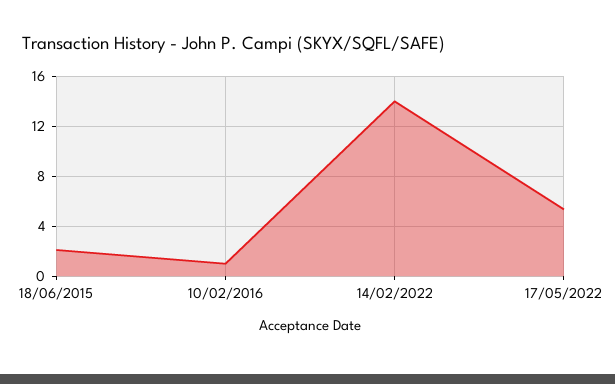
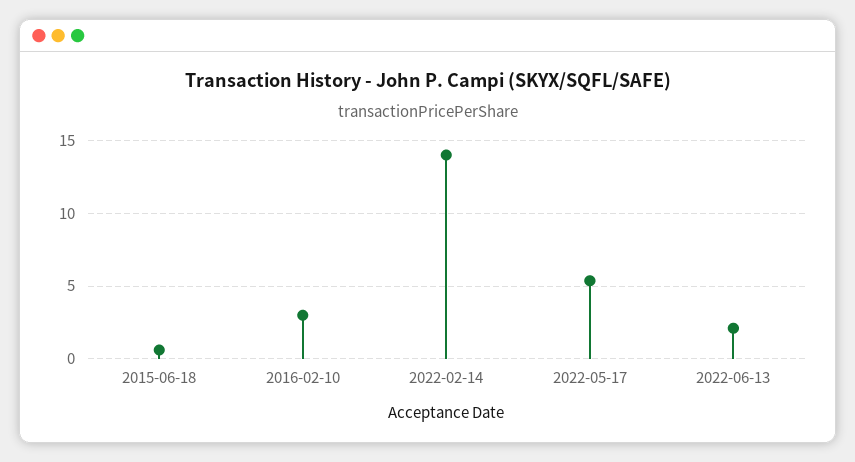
18/06/2015: 2 -> 0.5
10/02/2016: 1 -> 3
2022-06-13: none -> 2

